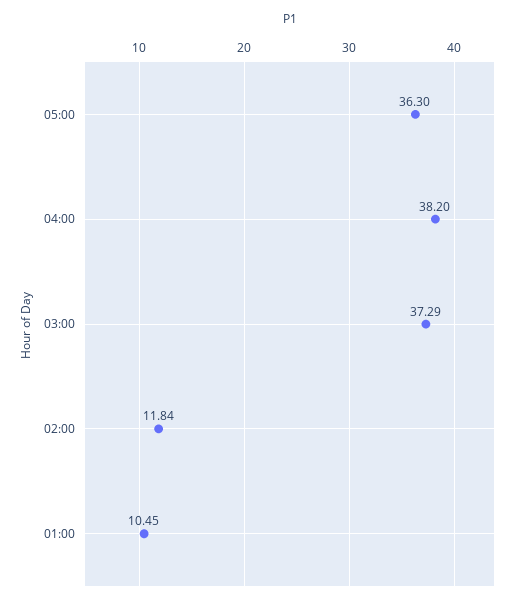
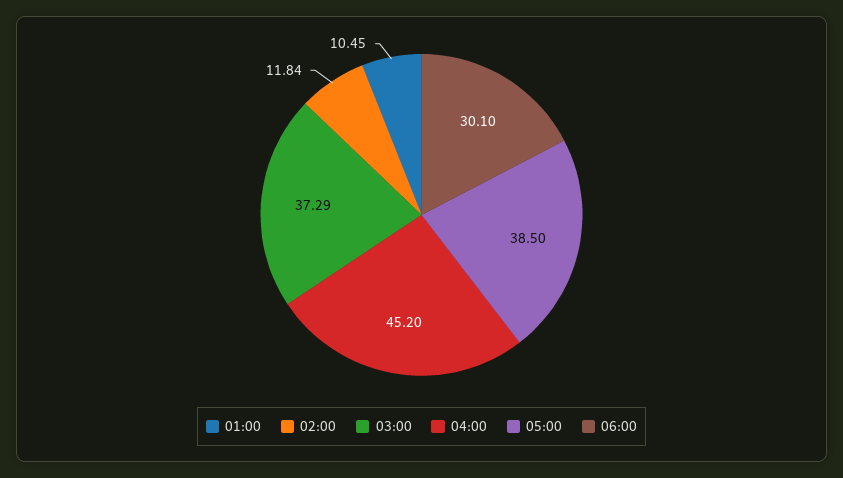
05:00: 36.3 -> 38.5
04:00: 38.2 -> 45.2
06:00: none -> 30.1

